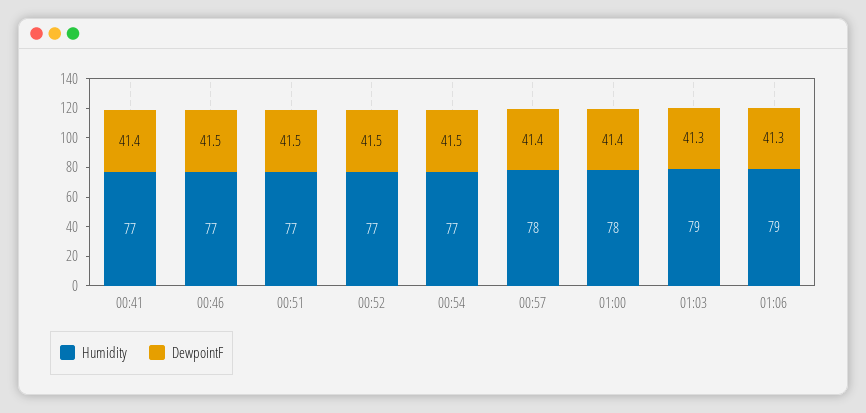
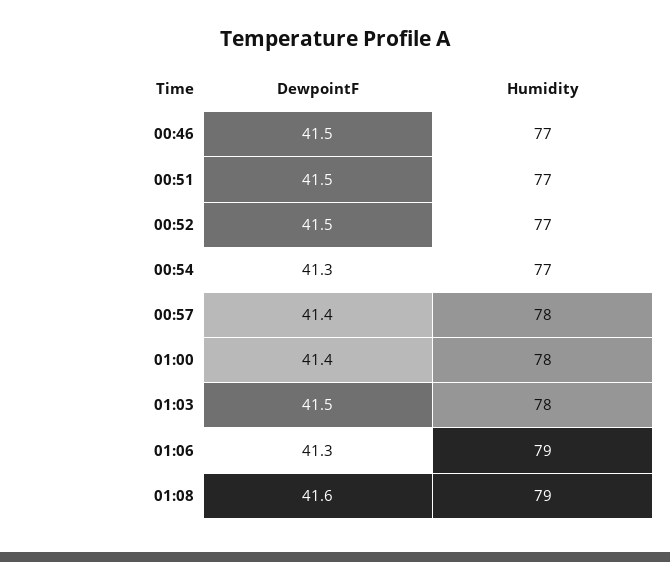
Humidity, 00:41: 77 -> none
DewpointF, 00:41: 41.4 -> none
DewpointF, 00:54: 41.5 -> 41.3
Humidity, 01:03: 79 -> 78
DewpointF, 01:03: 41.3 -> 41.5
DewpointF, 01:08: none -> 41.6
Humidity, 01:08: none -> 79

